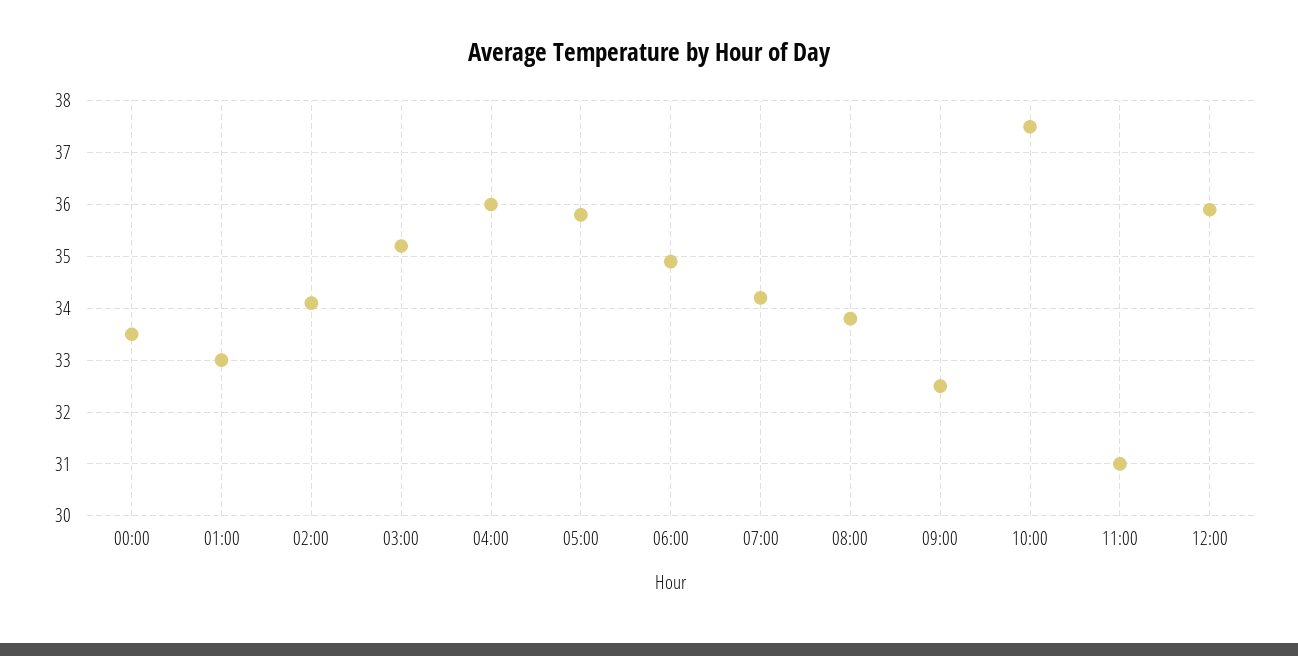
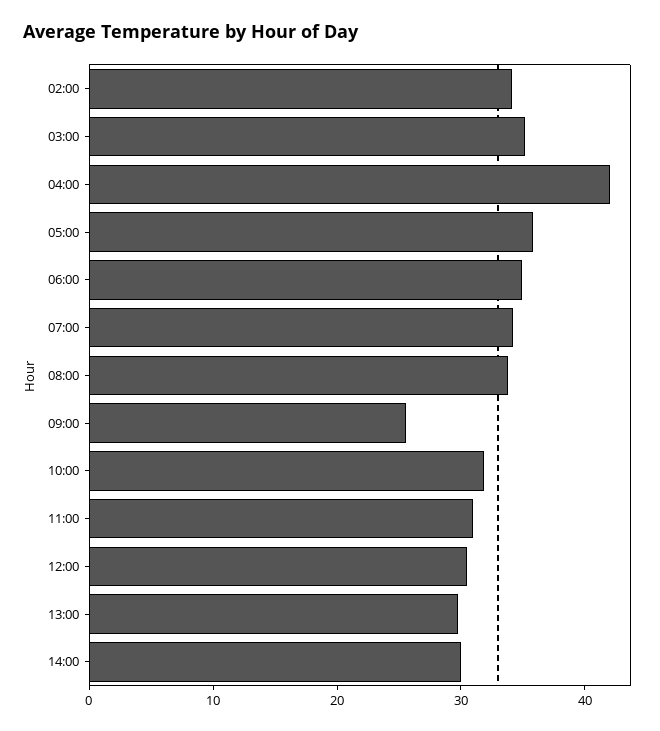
00:00: 33.5 -> none
01:00: 33 -> none
04:00: 36 -> 42
09:00: 32.5 -> 26
10:00: 37.5 -> 32
12:00: 36 -> 30
13:00: none -> 30
14:00: none -> 30

